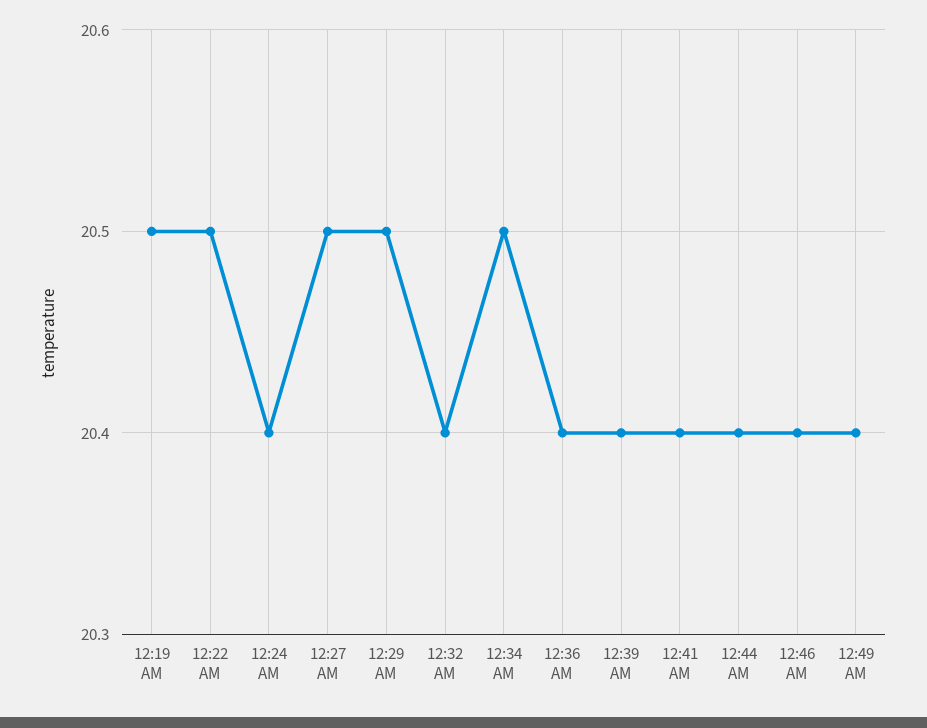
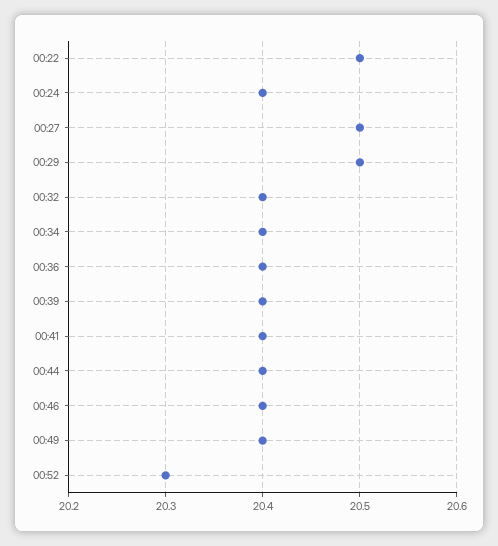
12:19 AM: 20.5 -> none
12:34 AM: 20.5 -> 20.4
00:52: none -> 20.3

